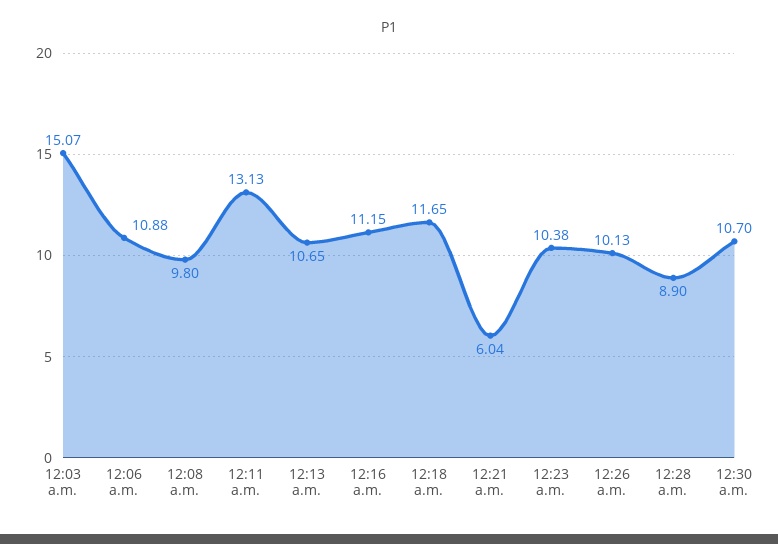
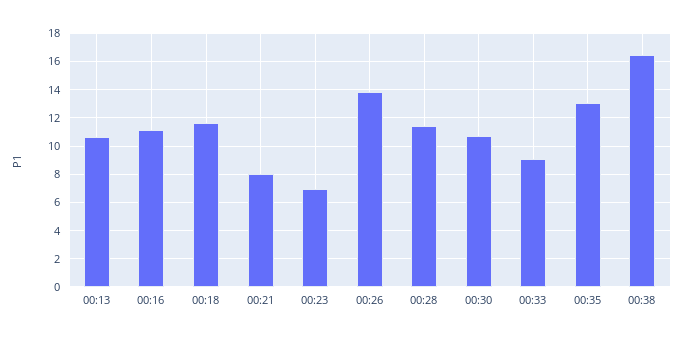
12:03 a.m.: 15.07 -> none
12:06 a.m.: 10.88 -> none
12:08 a.m.: 9.8 -> none
12:11 a.m.: 13.13 -> none
12:21 a.m.: 6.04 -> 8
12:23 a.m.: 10.38 -> 7
12:26 a.m.: 10.13 -> 14
12:28 a.m.: 8.9 -> 11.5
00:33: none -> 9
00:35: none -> 13
00:38: none -> 16.5

